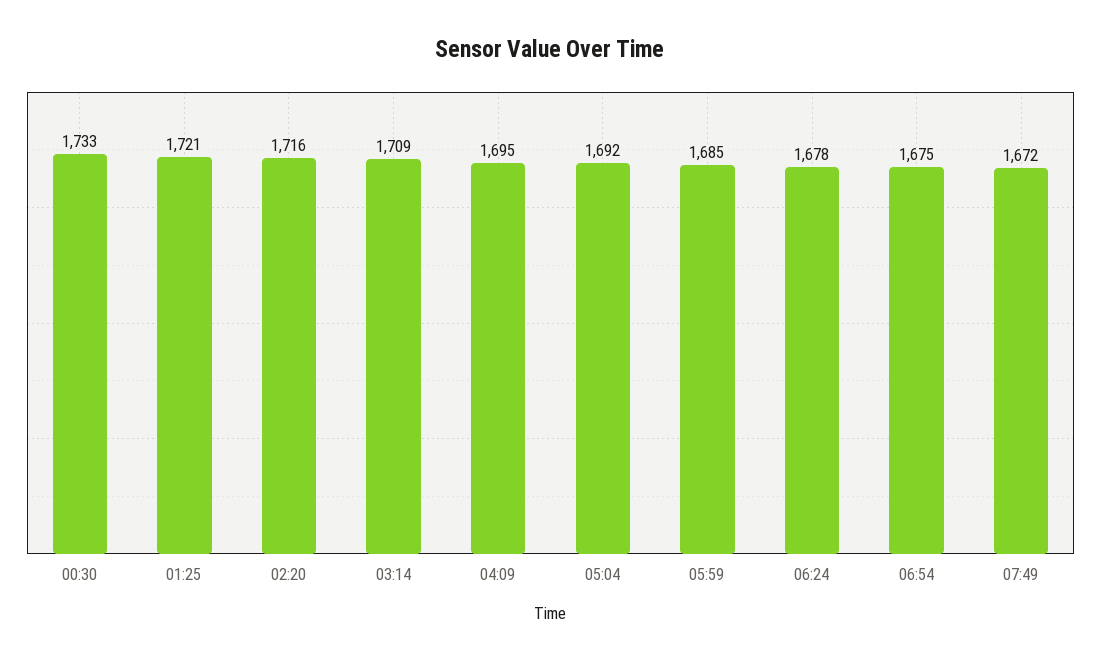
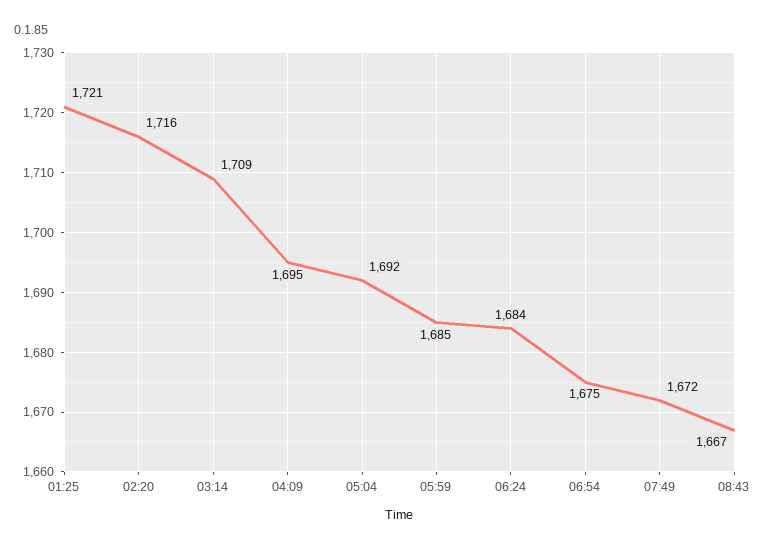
00:30: 1733 -> none
06:24: 1678 -> 1684
08:43: none -> 1667

